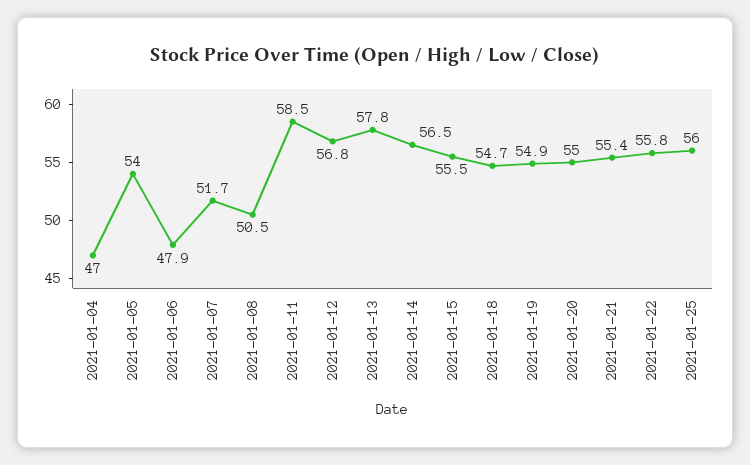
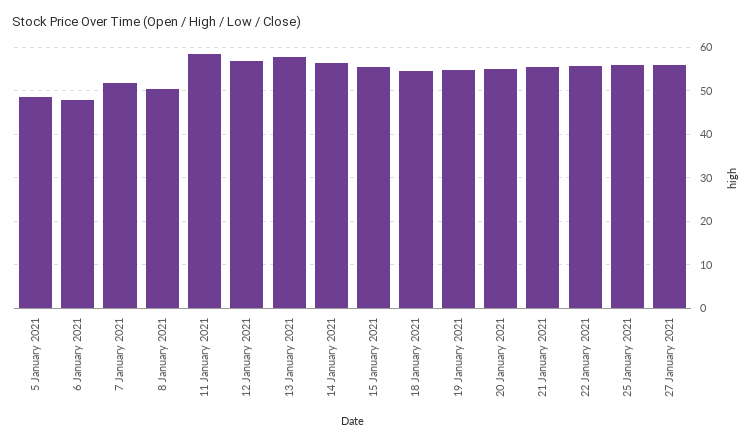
2021-01-04: 47 -> none
2021-01-05: 54 -> 48
27 January 2021: none -> 56

